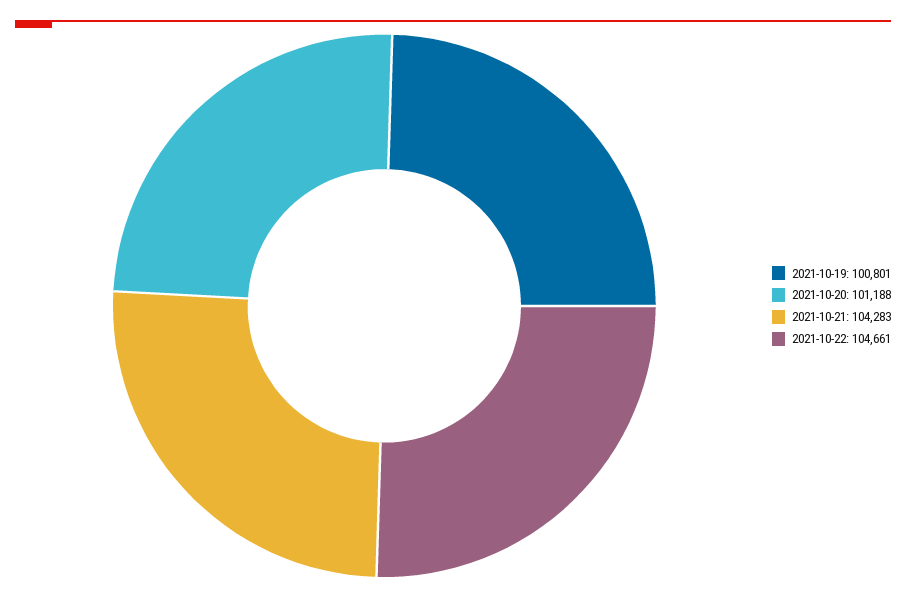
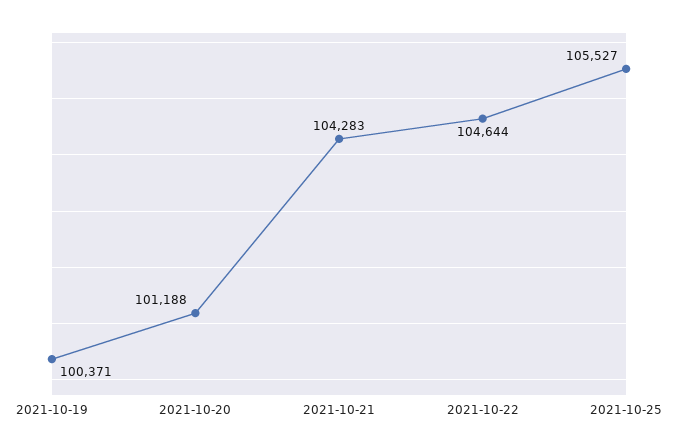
2021-10-19: 100801 -> 100371
2021-10-22: 104661 -> 104644
2021-10-25: none -> 105527

